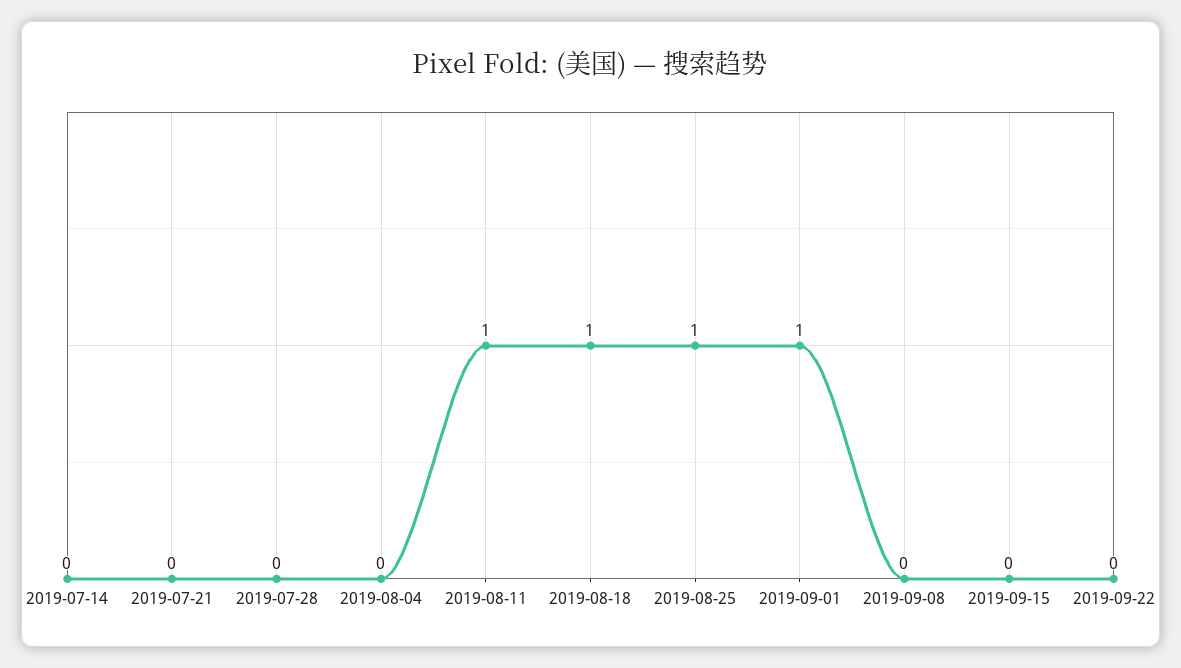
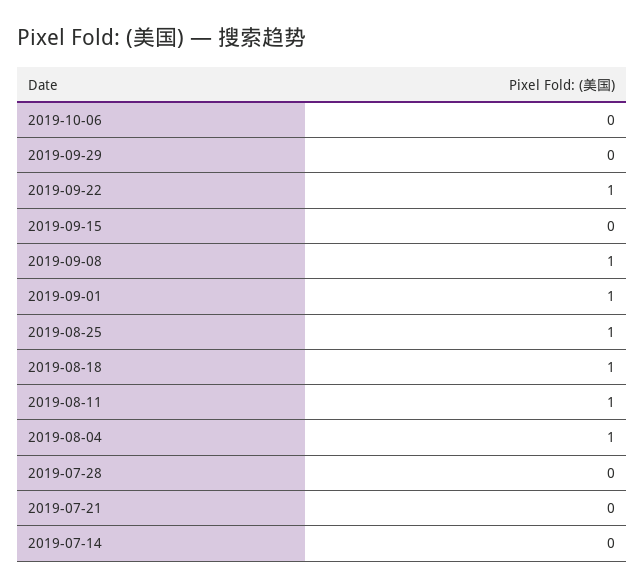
2019-08-04: 0 -> 1
2019-09-08: 0 -> 1
2019-09-22: 0 -> 1
2019-10-06: none -> 0
2019-09-29: none -> 0

